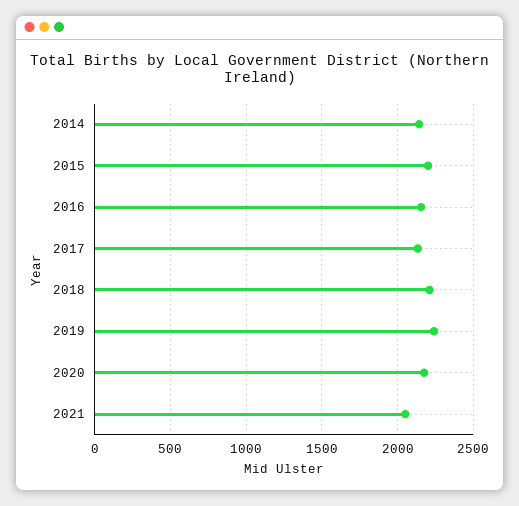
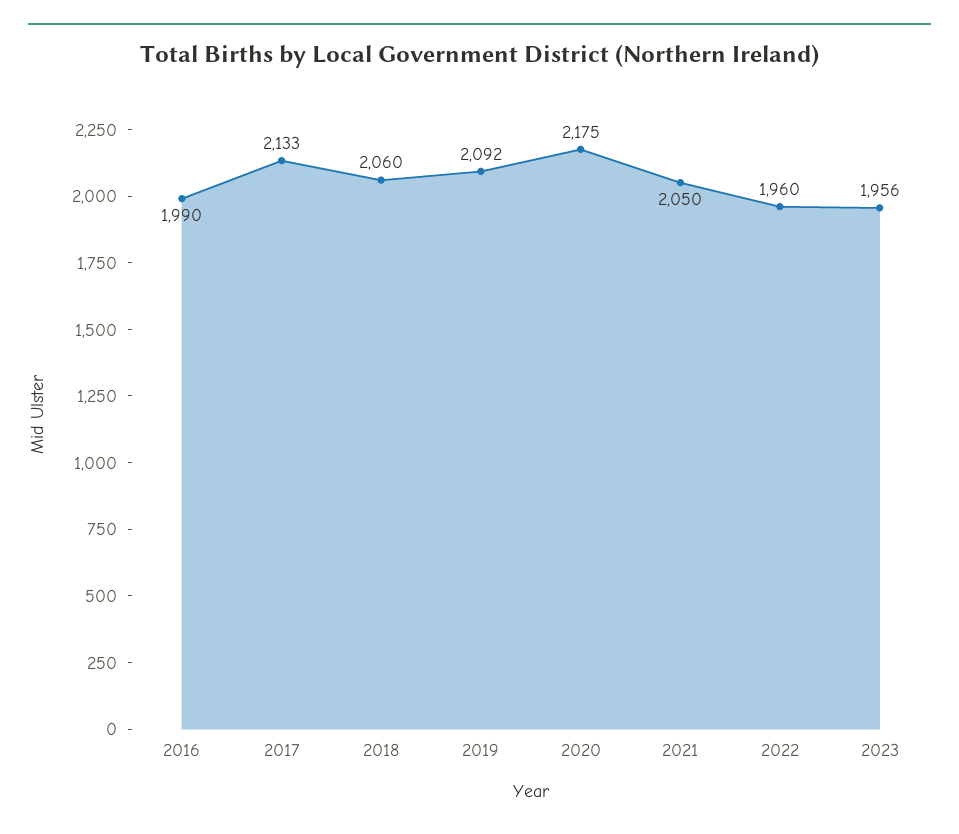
2014: 2150 -> none
2015: 2200 -> none
2016: 2150 -> 1990
2018: 2200 -> 2060
2019: 2250 -> 2092
2022: none -> 1960
2023: none -> 1956

